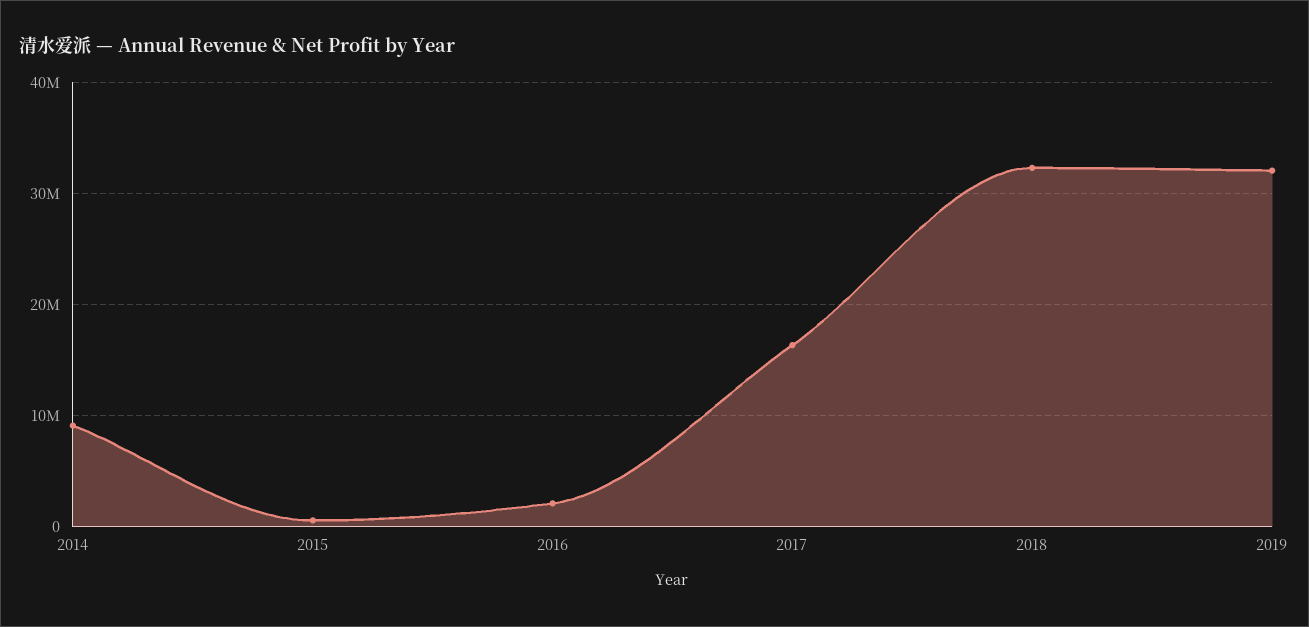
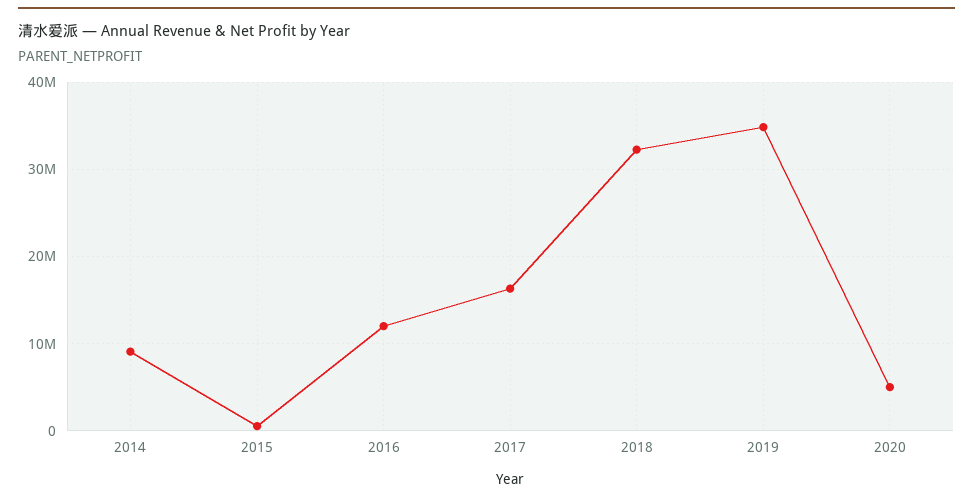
2016: 2000000 -> 12000000
2019: 32000000 -> 35000000
2020: none -> 5000000

